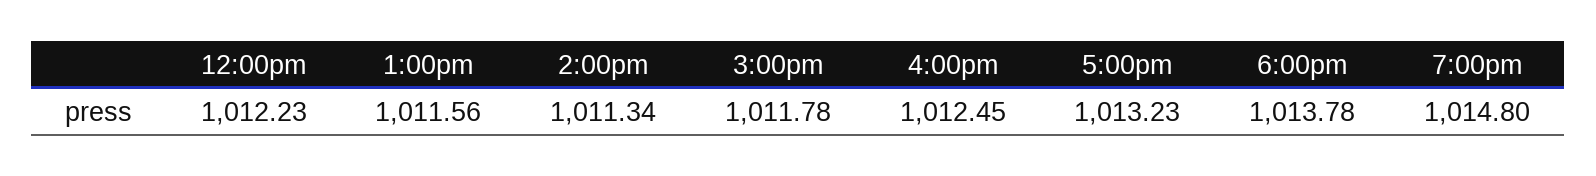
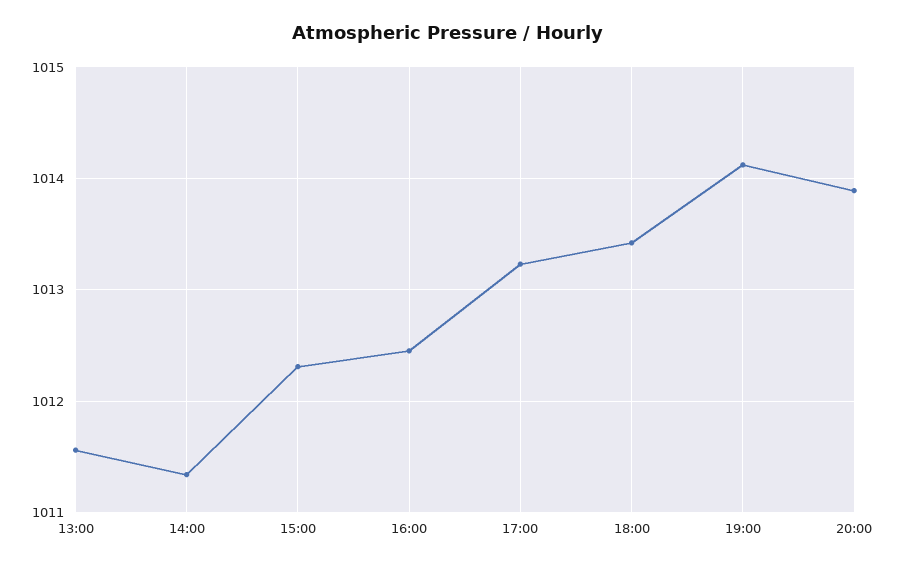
12:00pm: 1012.23 -> none
3:00pm: 1011.78 -> 1012.3
6:00pm: 1013.78 -> 1013.4
7:00pm: 1014.8 -> 1014.1
20:00: none -> 1013.9

